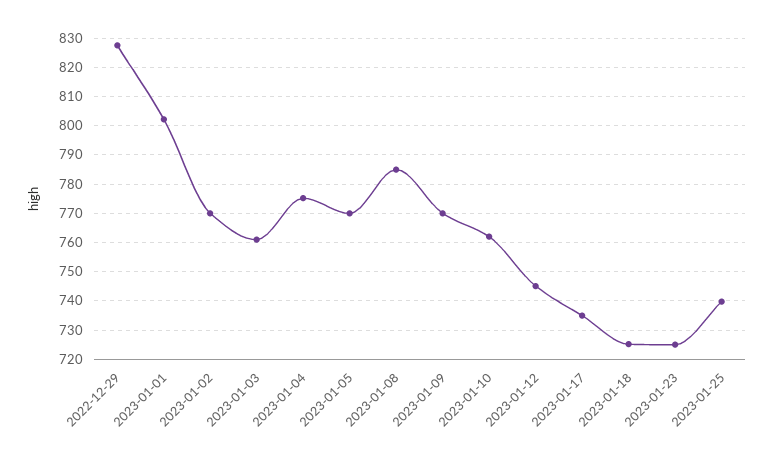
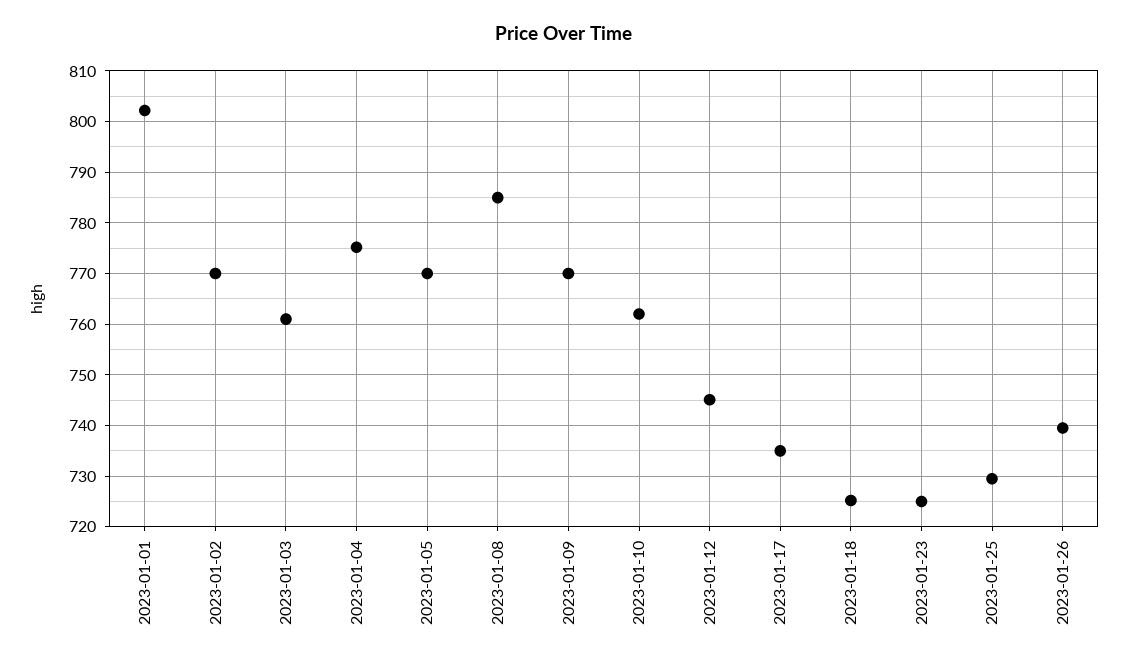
2022-12-29: 827.5 -> none
2023-01-25: 740 -> 730
2023-01-26: none -> 740

